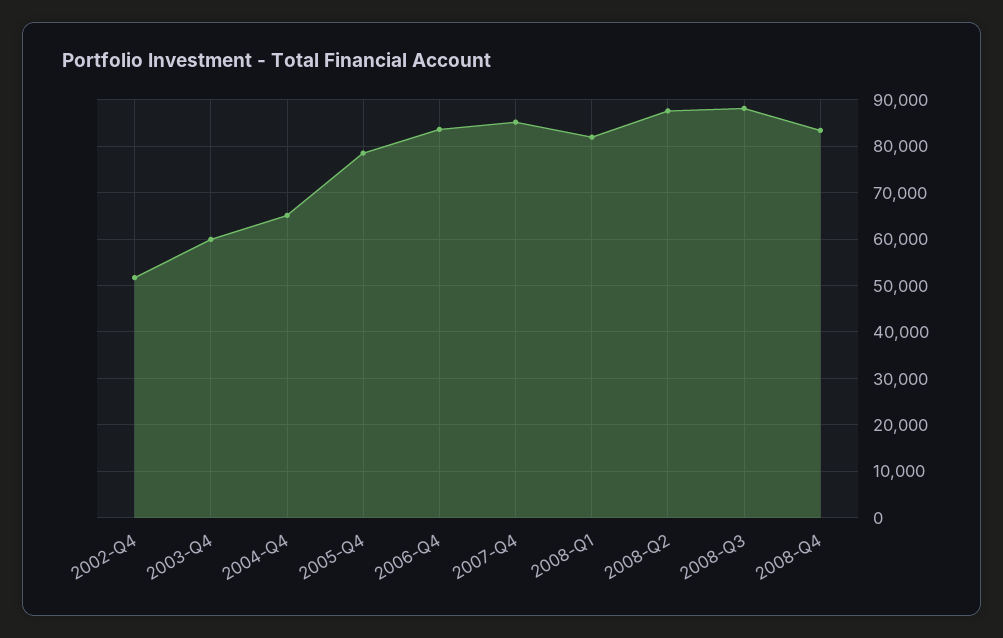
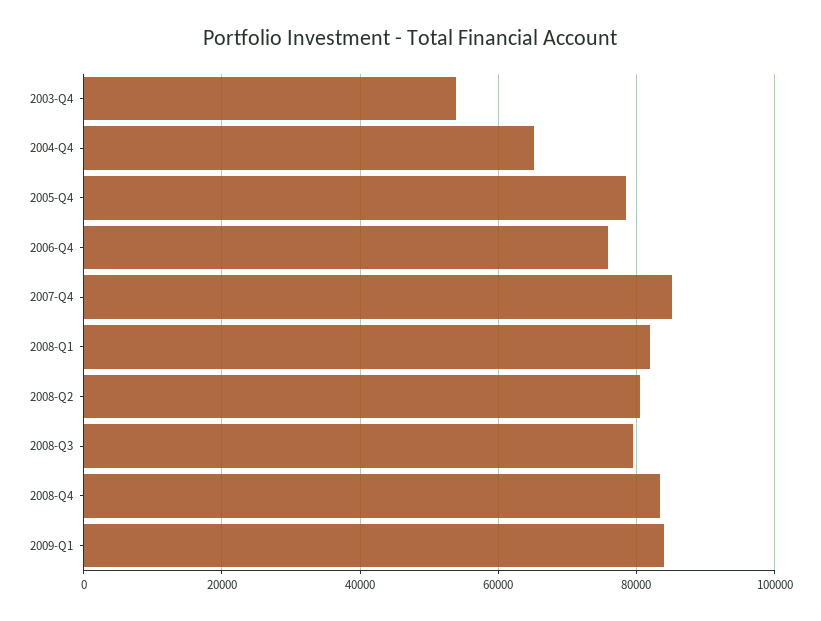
2002-Q4: 52000 -> none
2003-Q4: 60000 -> 54000
2006-Q4: 84000 -> 76000
2008-Q2: 88000 -> 80000
2008-Q3: 88000 -> 80000
2009-Q1: none -> 84000

